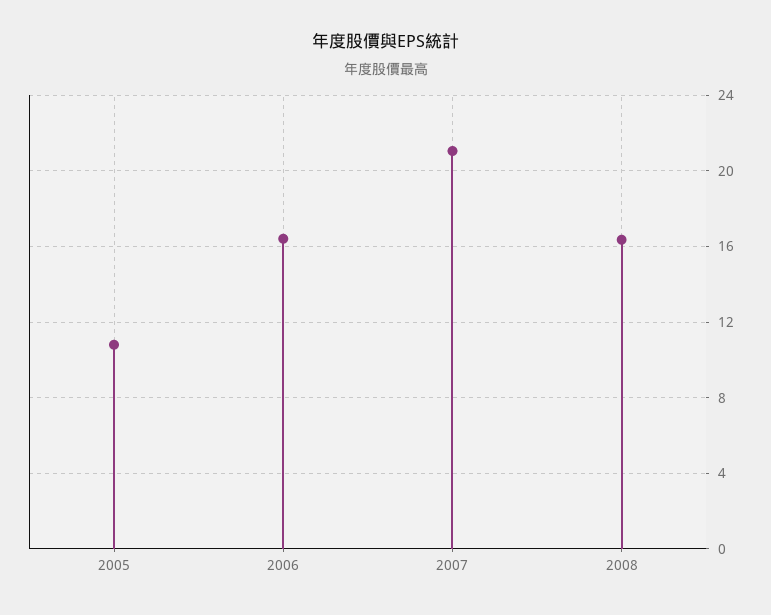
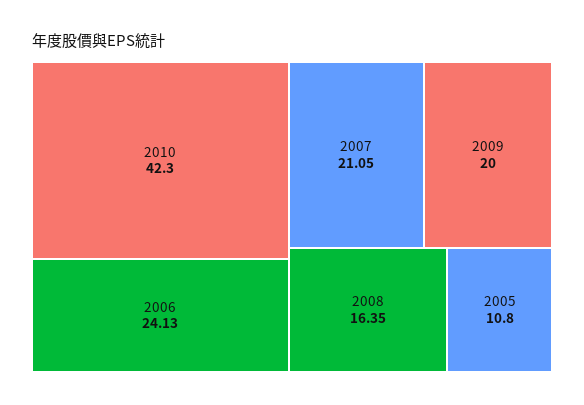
2006: 16.5 -> 24.13
2010: none -> 42.3
2009: none -> 20

